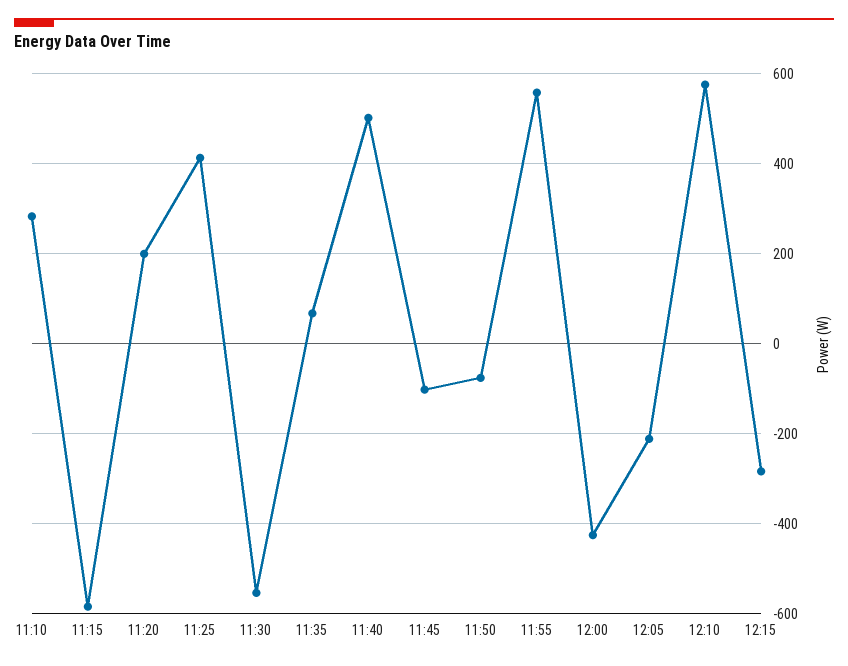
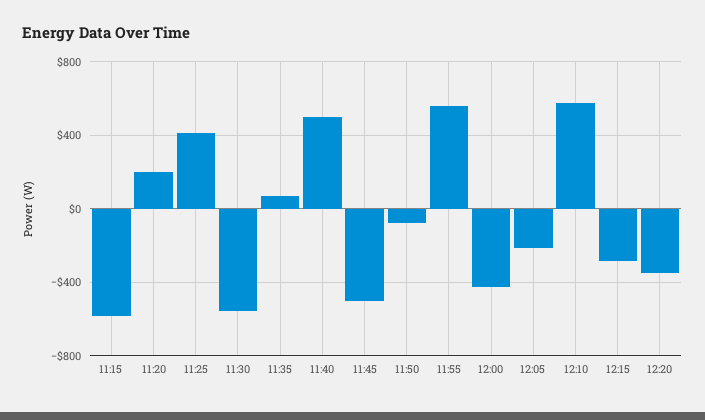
11:10: 280 -> none
11:45: -100 -> -500
12:20: none -> -350

